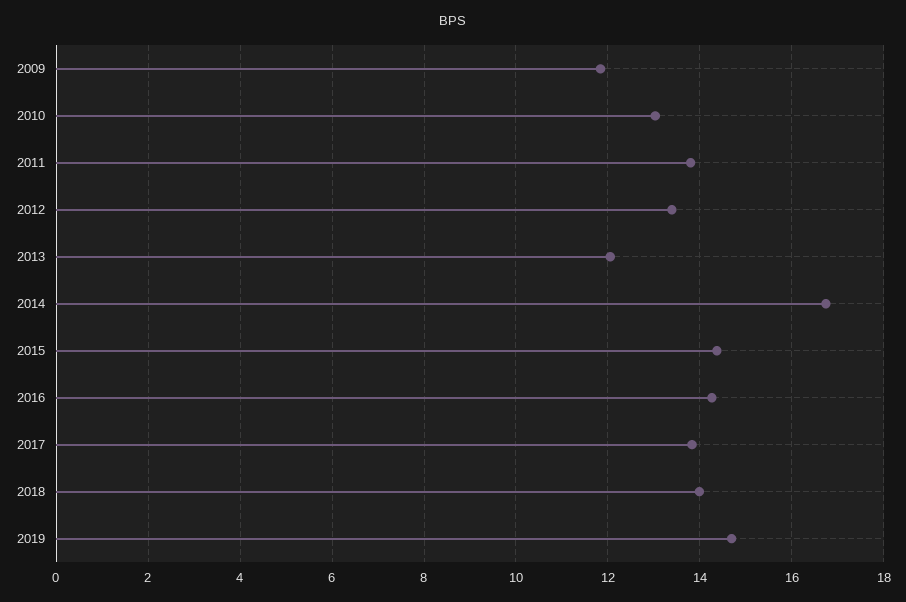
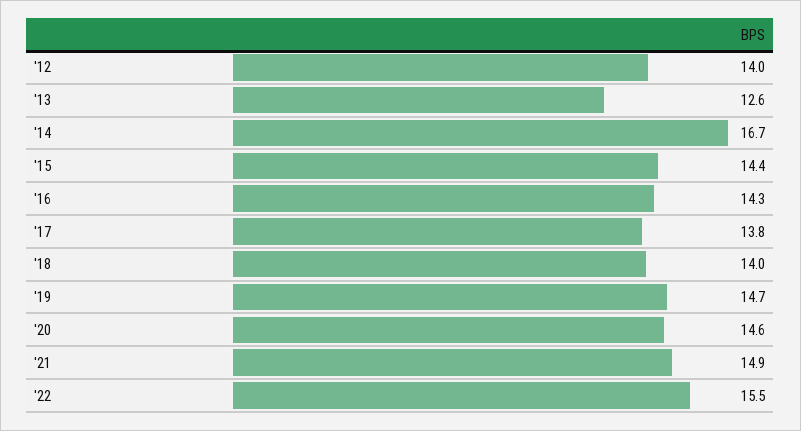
2009: 11.8 -> none
2010: 13 -> none
2011: 13.8 -> none
2012: 13.4 -> 14
2013: 12 -> 12.6
'20: none -> 14.6
'21: none -> 14.9
'22: none -> 15.5

